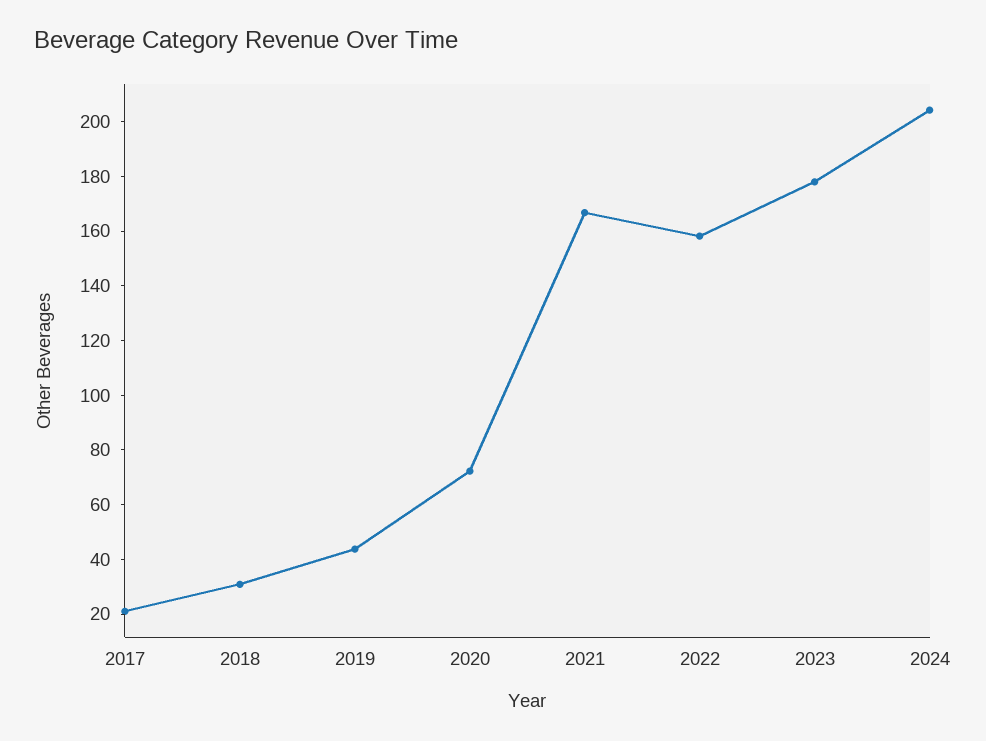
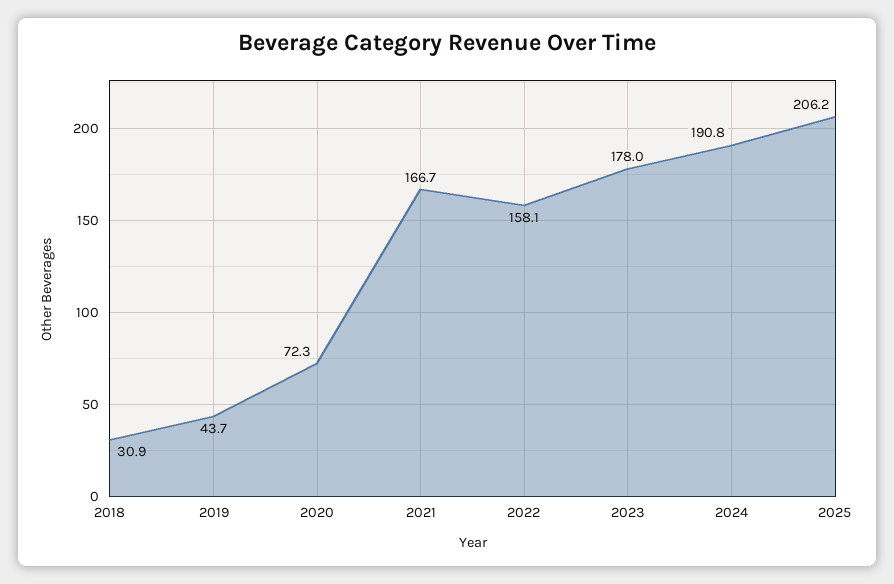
2017: 20 -> none
2024: 205 -> 190.8
2025: none -> 206.2

